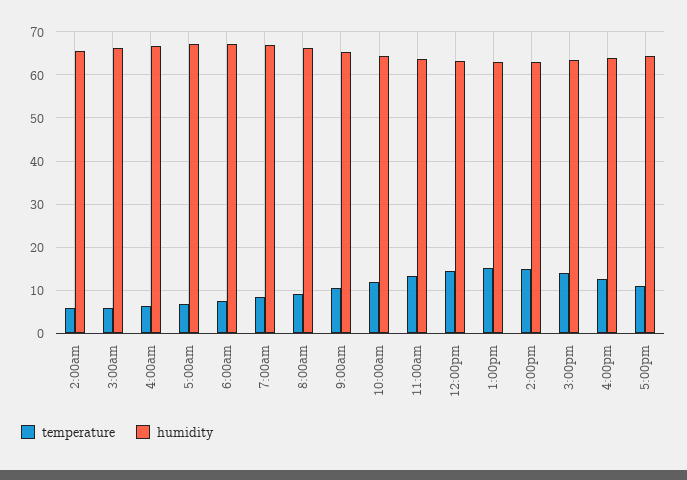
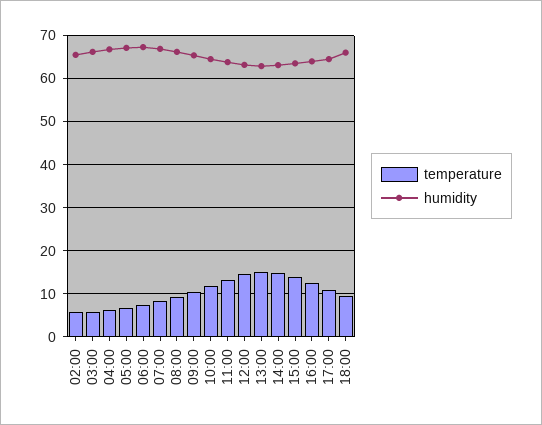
temperature, 18:00: none -> 10
humidity, 18:00: none -> 66

